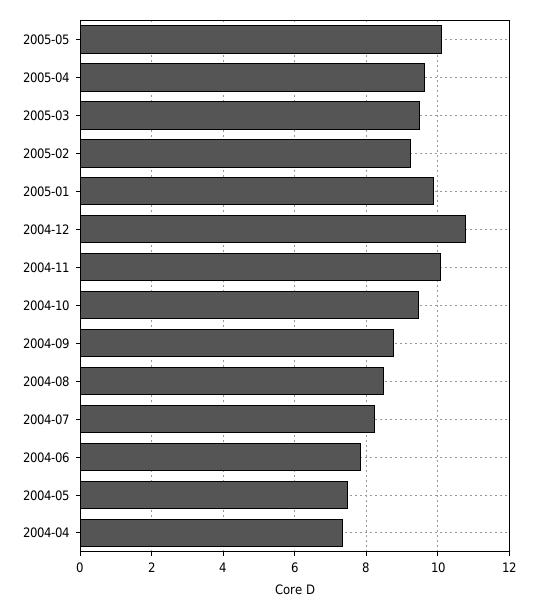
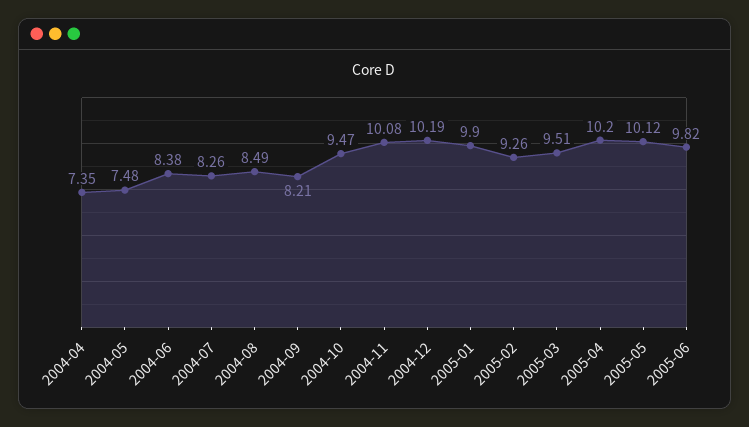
2005-04: 9.6 -> 10.2
2004-12: 10.8 -> 10.19
2004-09: 8.8 -> 8.21
2004-06: 7.8 -> 8.38
2005-06: none -> 9.82

